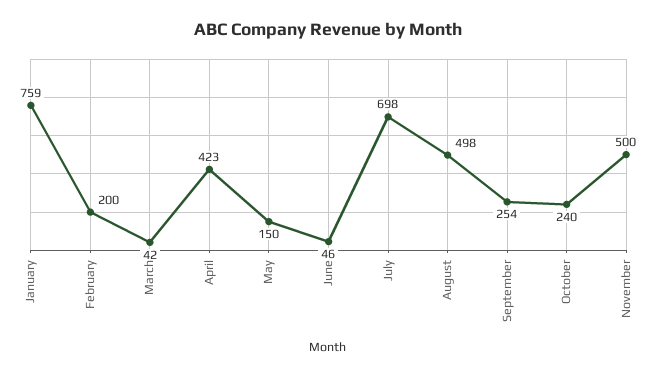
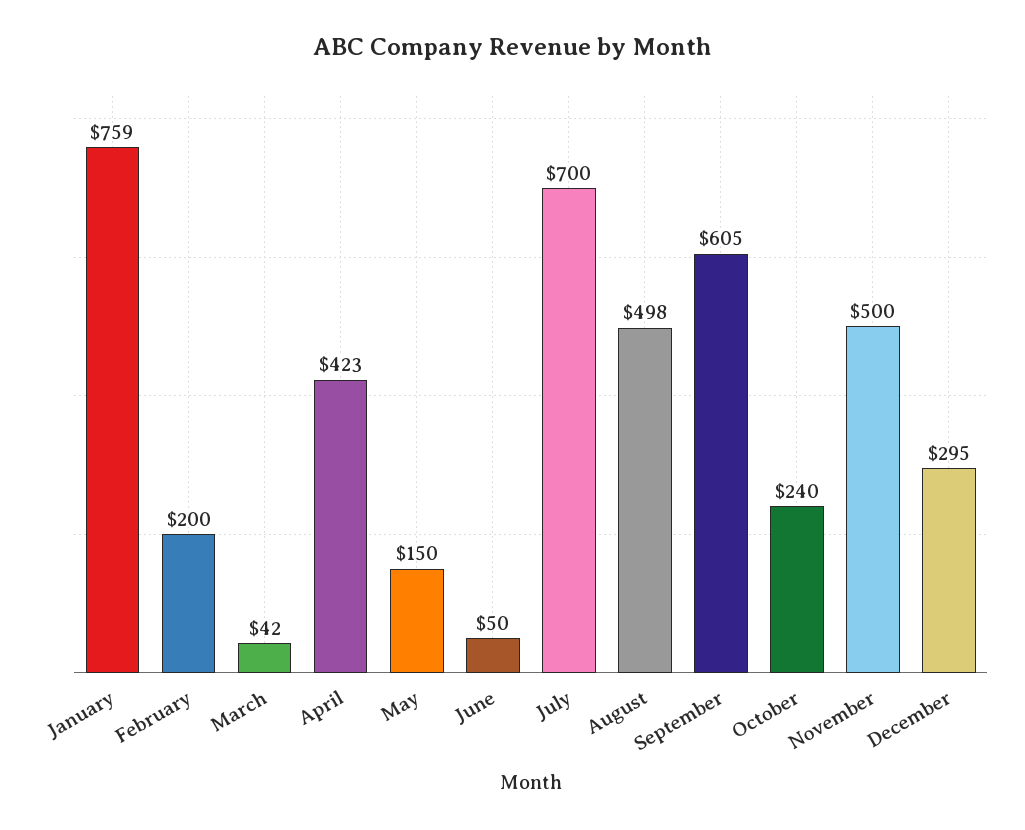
June: 46 -> 50
July: 698 -> 700
September: 254 -> 605
December: none -> 295

